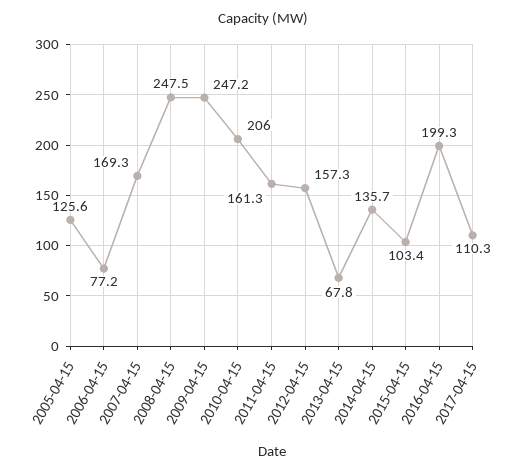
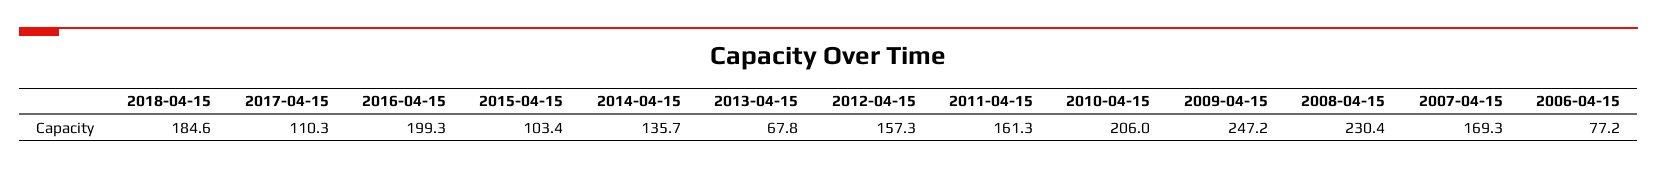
2005-04-15: 125.6 -> none
2008-04-15: 247.5 -> 230.4
2018-04-15: none -> 184.6

